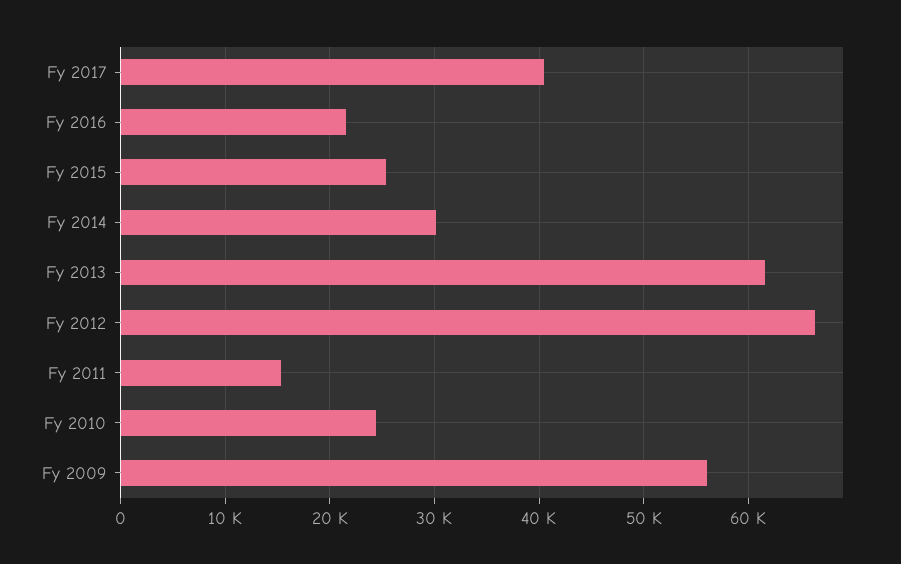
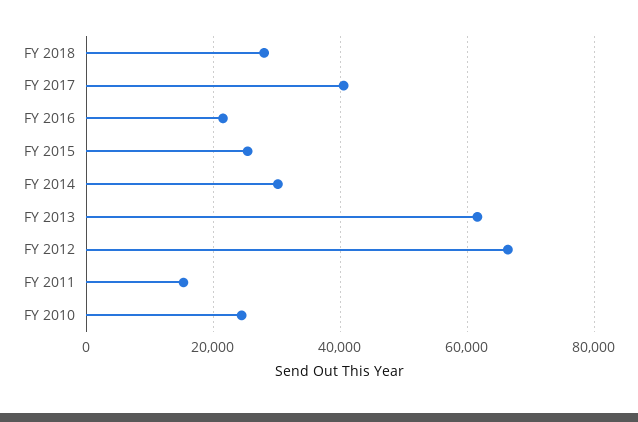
Fy 2009: 56000 -> none
FY 2018: none -> 28000

